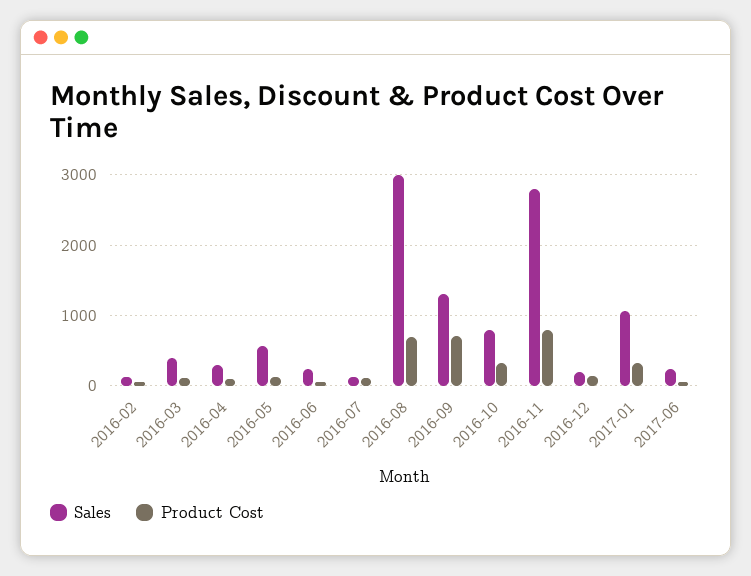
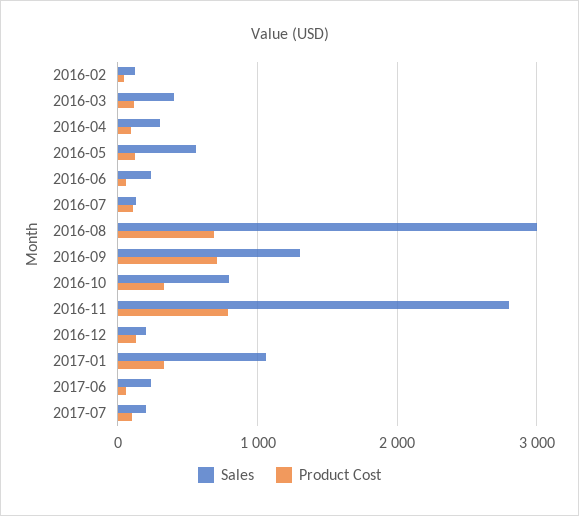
Sales, 2017-07: none -> 200
Product Cost, 2017-07: none -> 100

